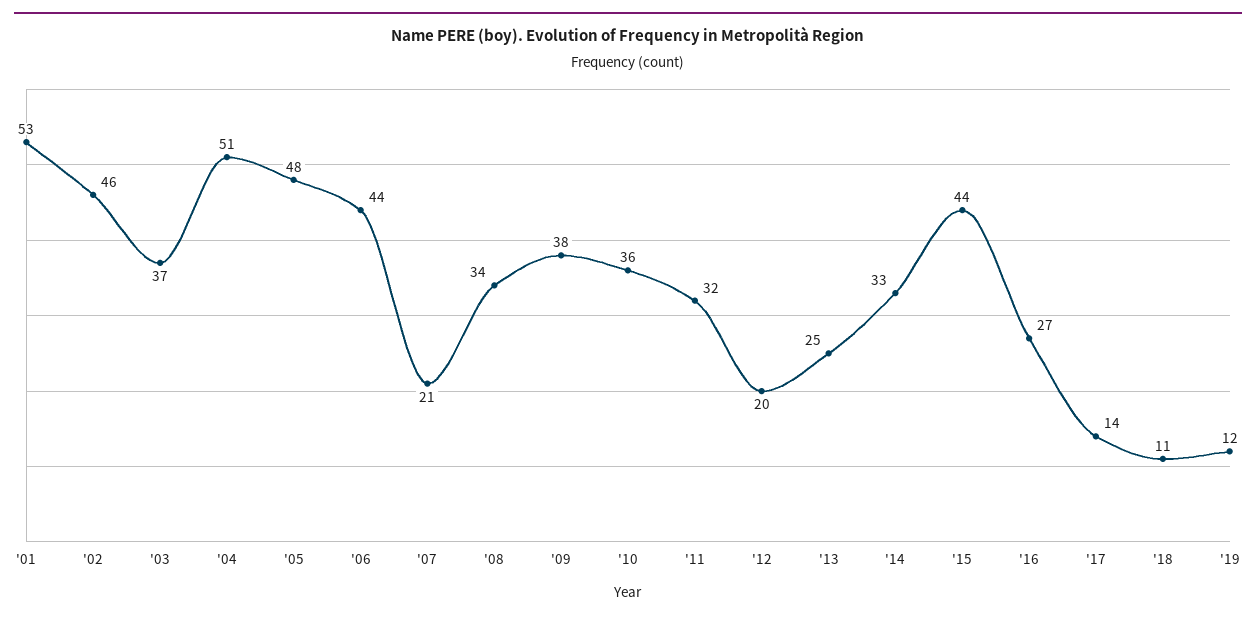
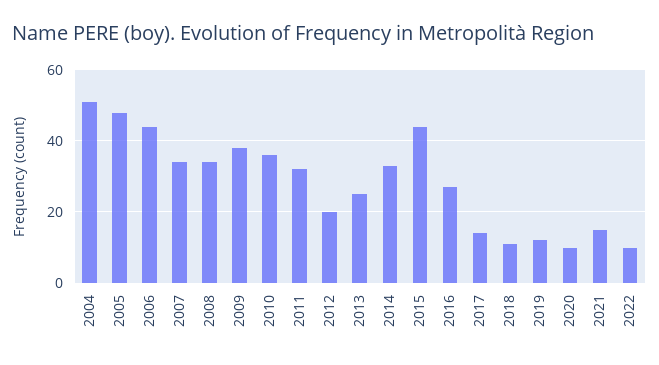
'01: 53 -> none
'02: 46 -> none
'03: 37 -> none
'07: 21 -> 35
2020: none -> 10
2021: none -> 15
2022: none -> 10

